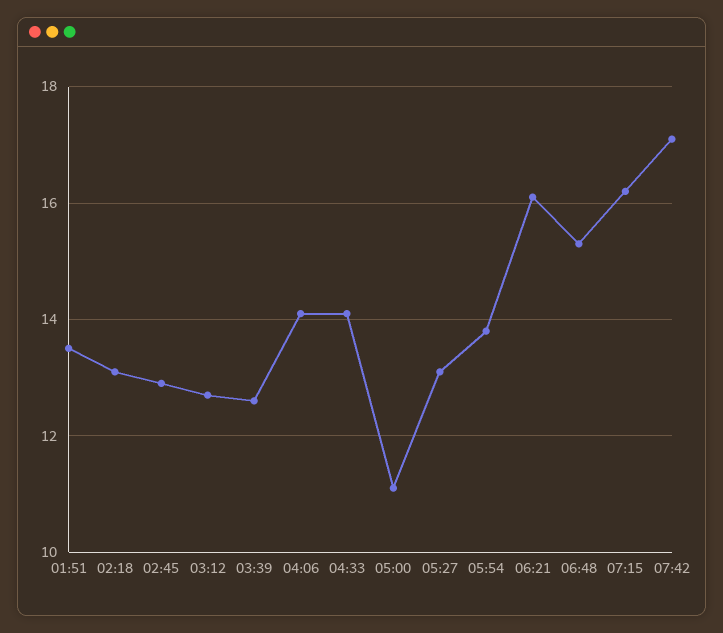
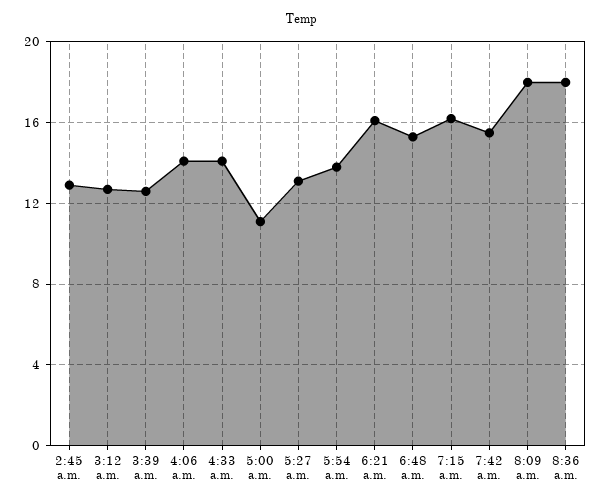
01:51: 13.5 -> none
02:18: 13 -> none
07:42: 17 -> 15.5
8:09 a.m.: none -> 18
8:36 a.m.: none -> 18

